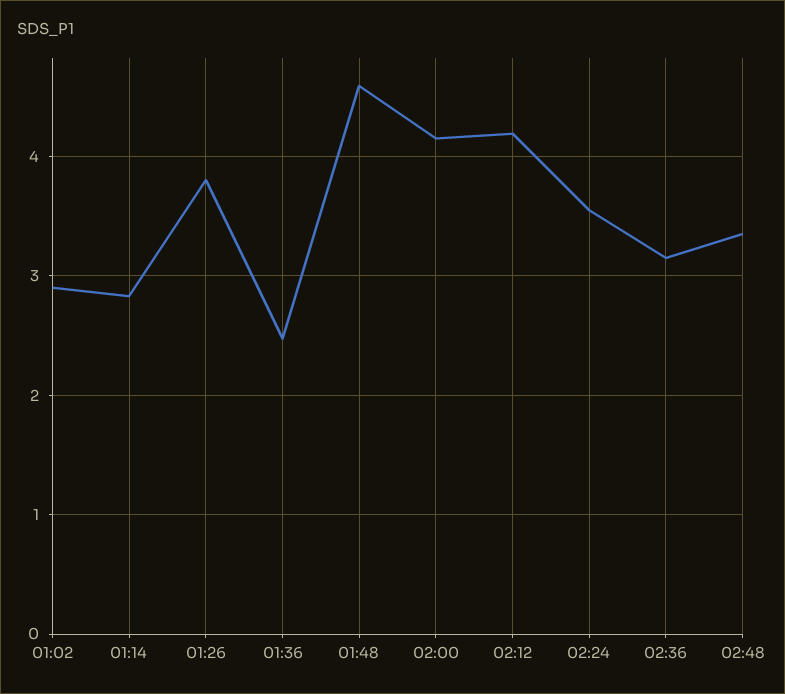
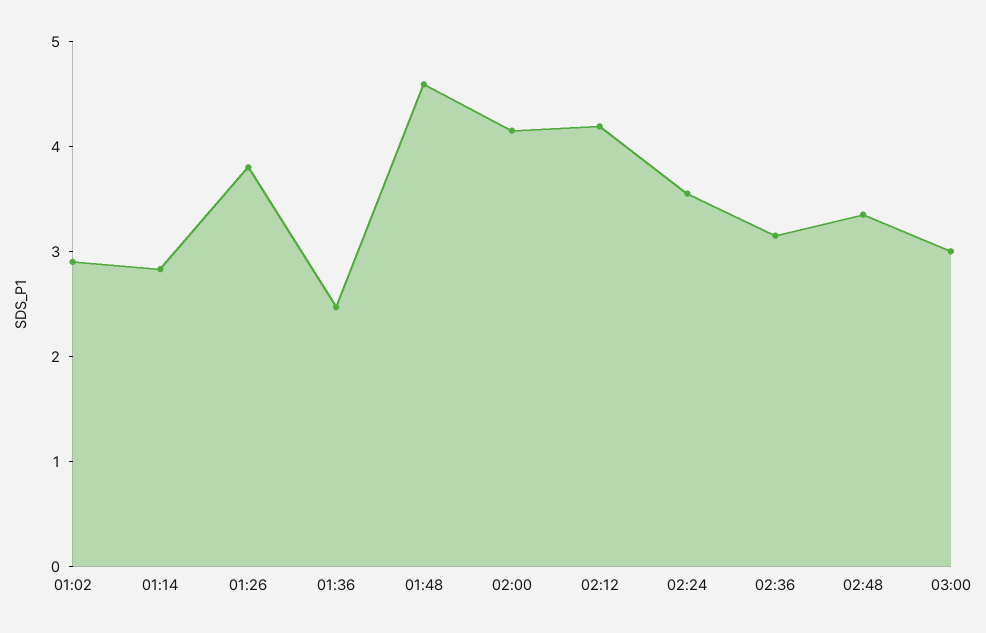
03:00: none -> 3

